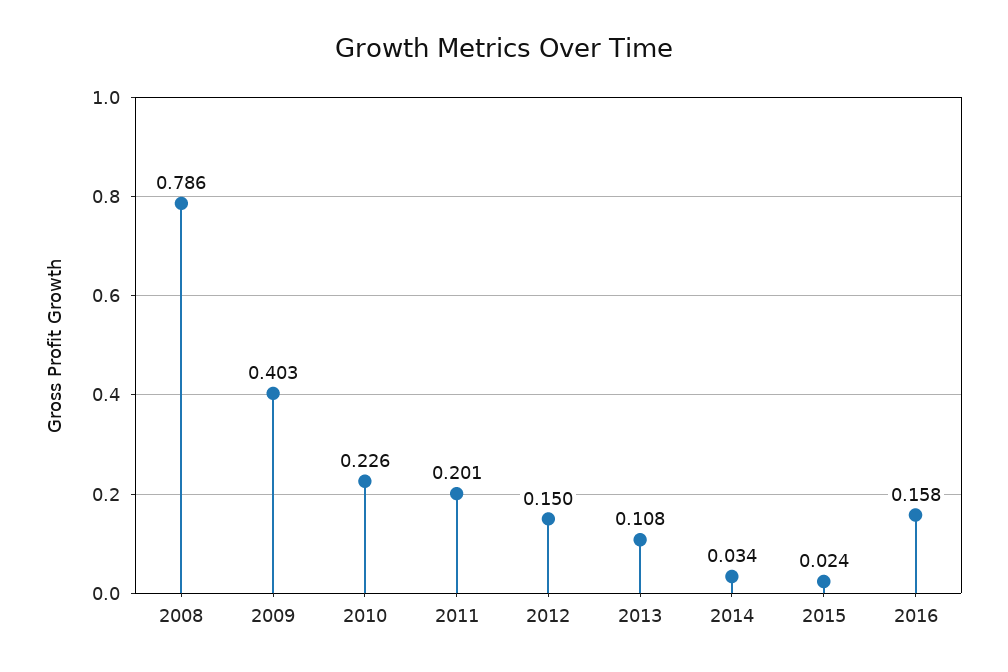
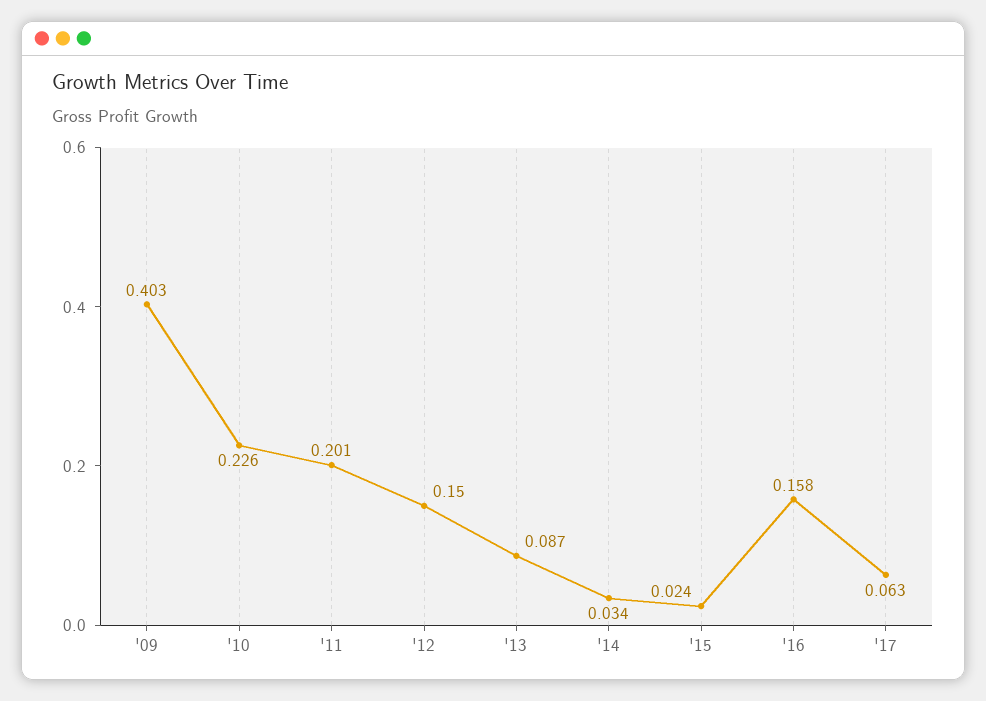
2008: 0.786 -> none
2013: 0.108 -> 0.087
'17: none -> 0.063

